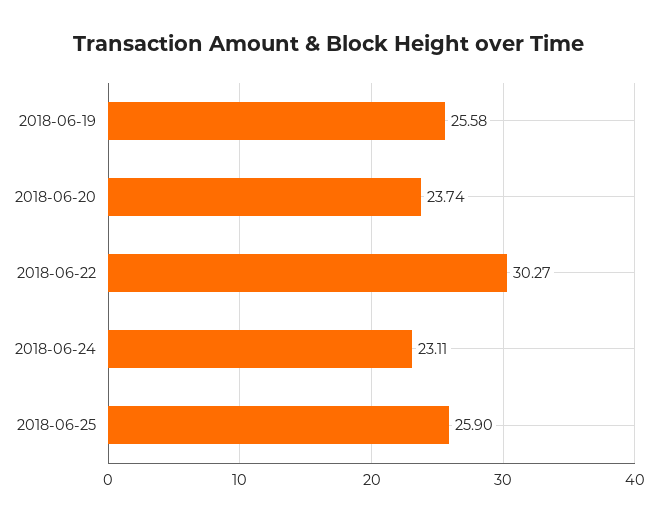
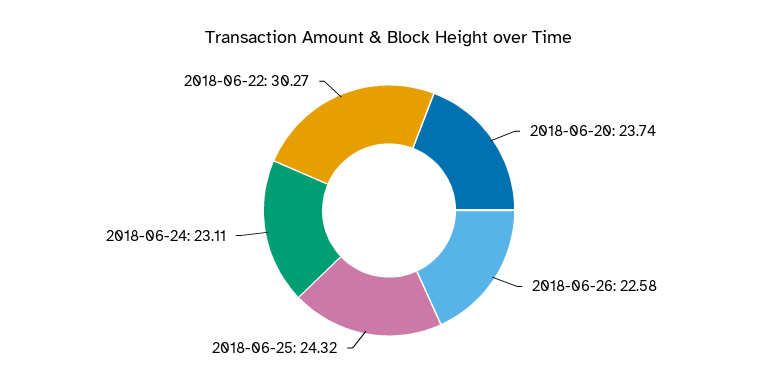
2018-06-19: 25.58 -> none
2018-06-25: 25.9 -> 24.32
2018-06-26: none -> 22.58

